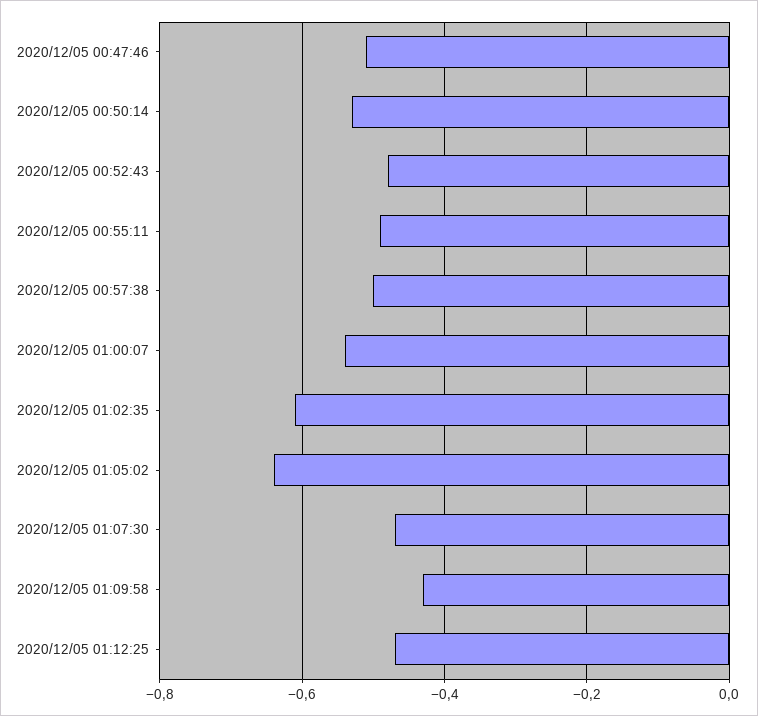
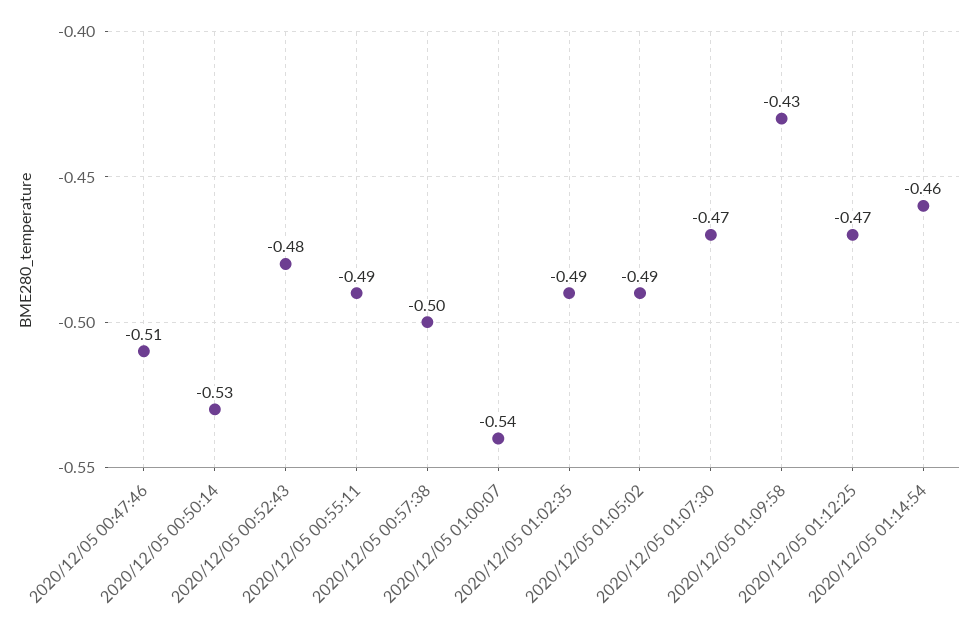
2020/12/05 01:02:35: -0.6 -> -0.49
2020/12/05 01:05:02: -0.65 -> -0.49
2020/12/05 01:14:54: none -> -0.46

